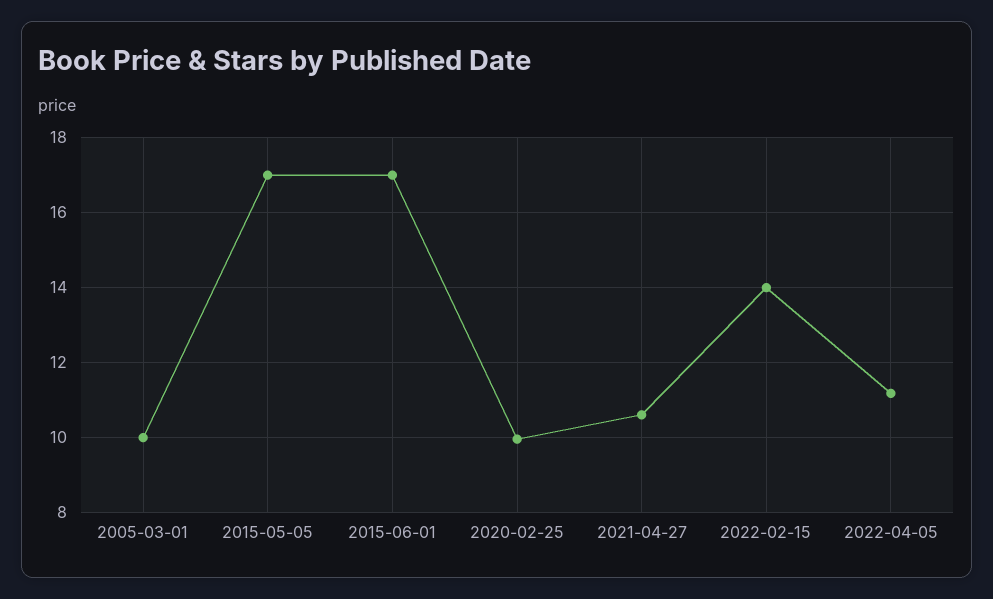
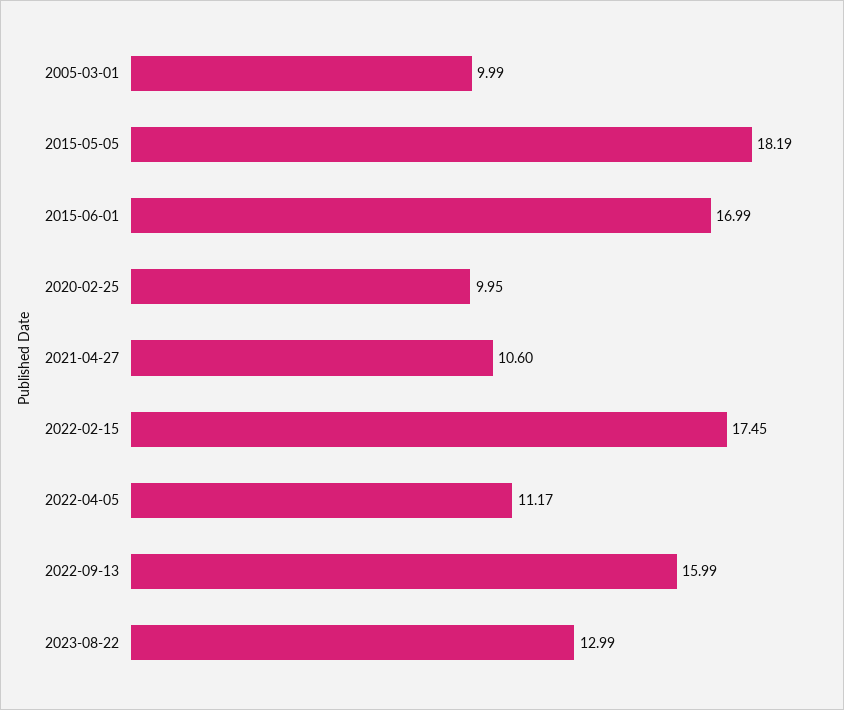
2015-05-05: 17 -> 18.19
2022-02-15: 14 -> 17.45
2022-09-13: none -> 15.99
2023-08-22: none -> 12.99

